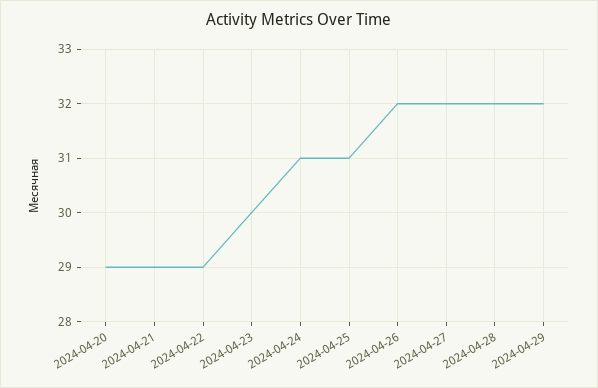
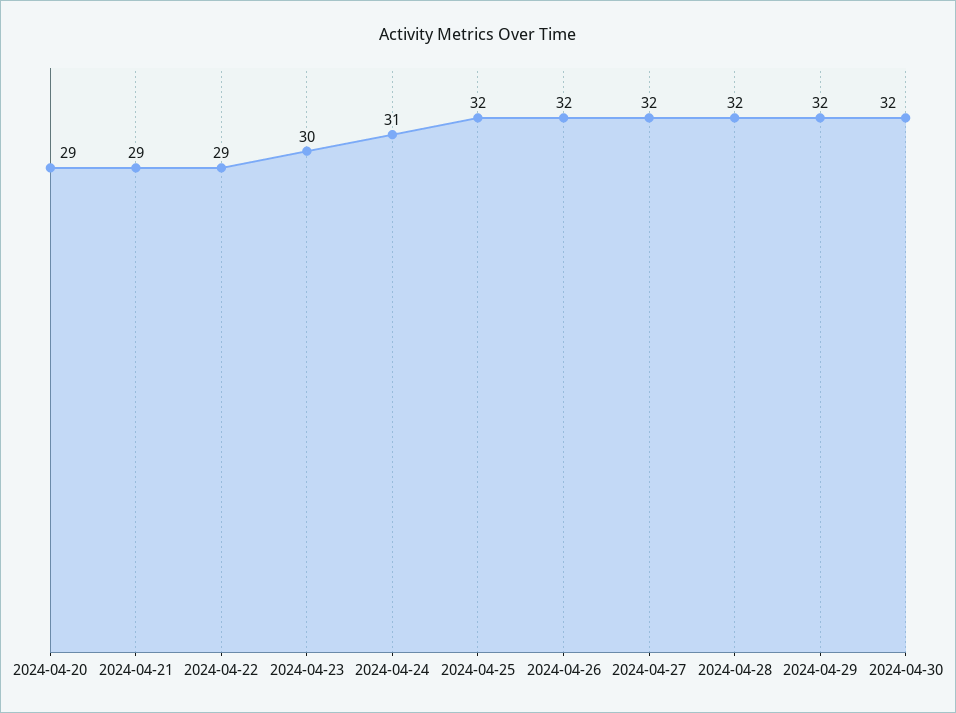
2024-04-25: 31 -> 32
2024-04-30: none -> 32

